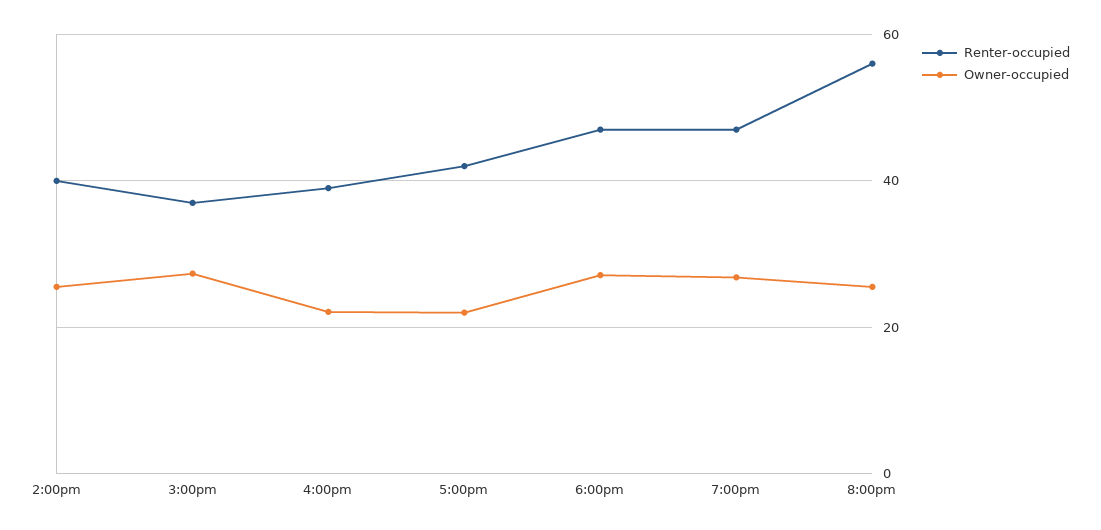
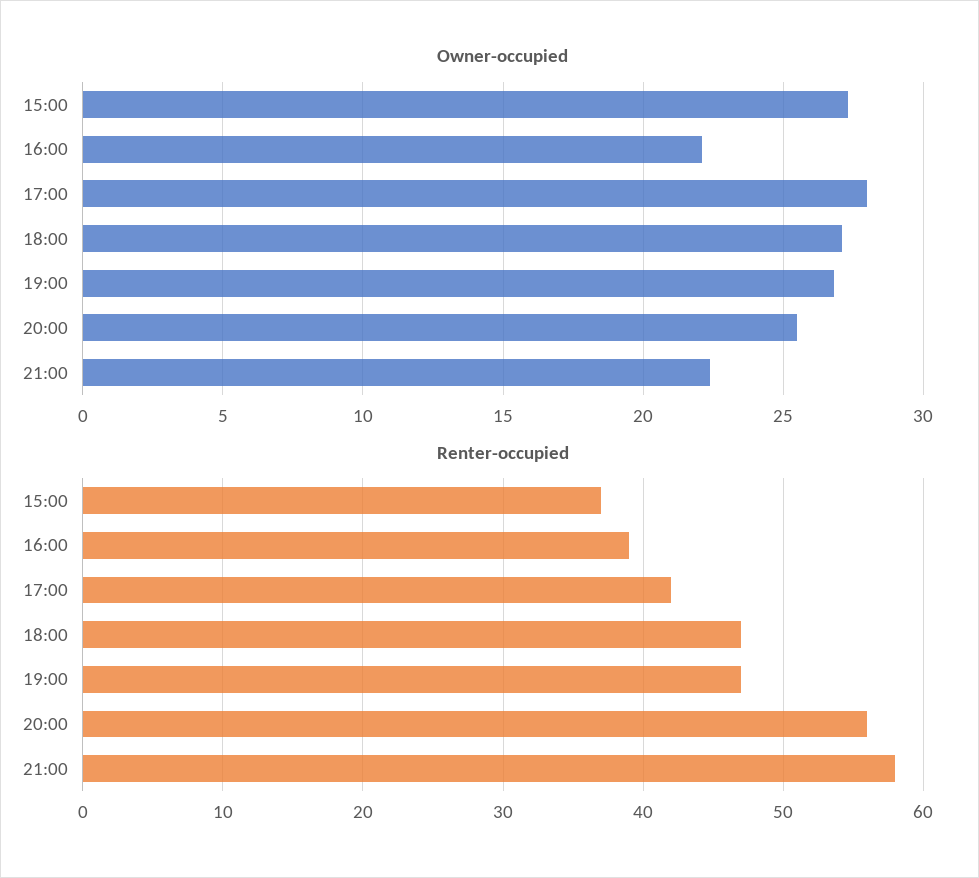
Renter-occupied, 2:00pm: 40 -> none
Owner-occupied, 2:00pm: 26 -> none
Owner-occupied, 5:00pm: 22 -> 28
Owner-occupied, 21:00: none -> 22.5
Renter-occupied, 21:00: none -> 58

